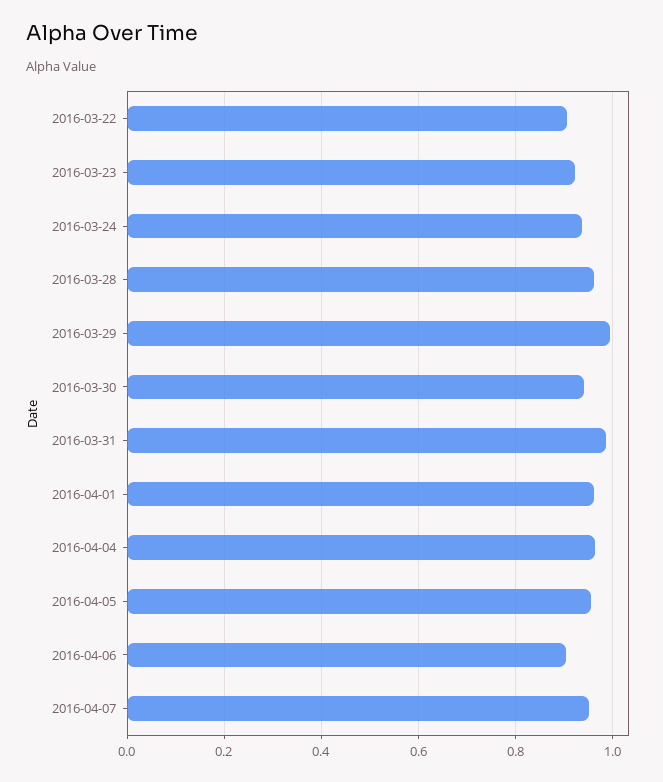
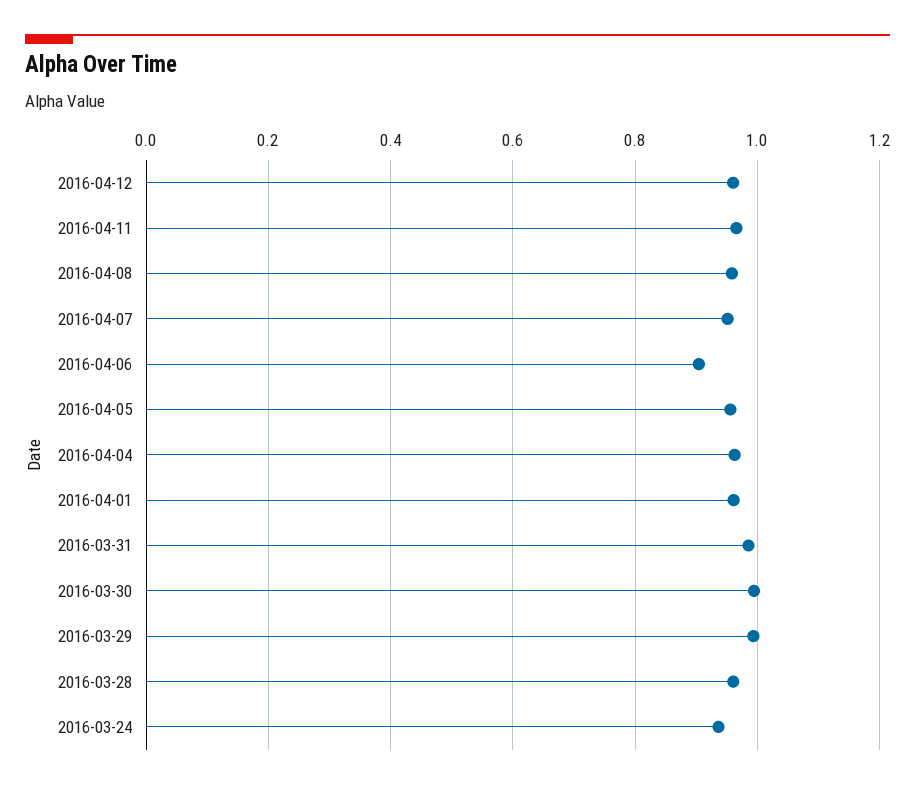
2016-03-22: 0.9 -> none
2016-03-23: 0.92 -> none
2016-03-30: 0.94 -> 1
2016-04-12: none -> 0.96
2016-04-11: none -> 0.96
2016-04-08: none -> 0.96

